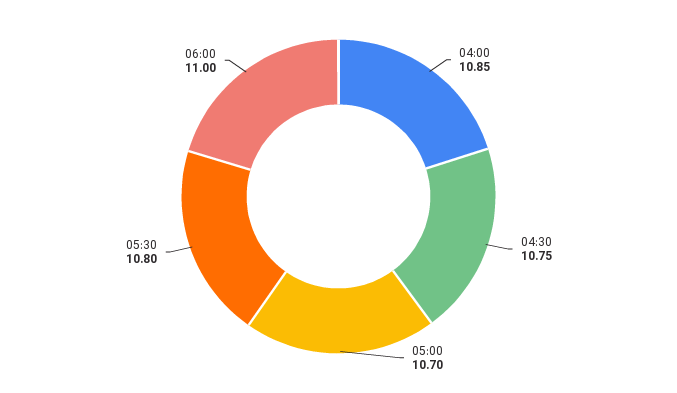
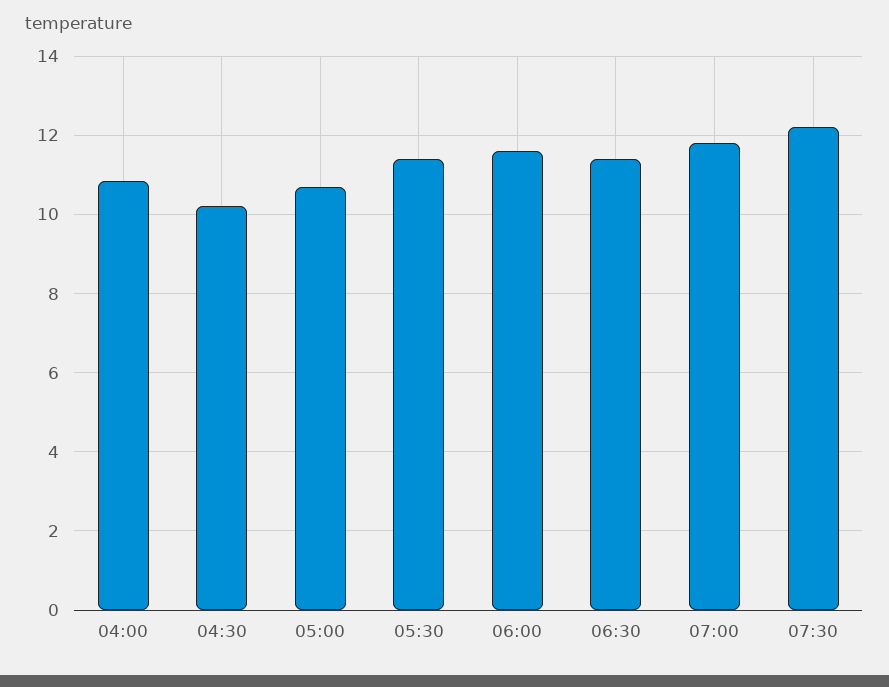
04:30: 10.75 -> 10.2
05:30: 10.8 -> 11.4
06:00: 11 -> 11.6
06:30: none -> 11.4
07:00: none -> 11.8
07:30: none -> 12.2

